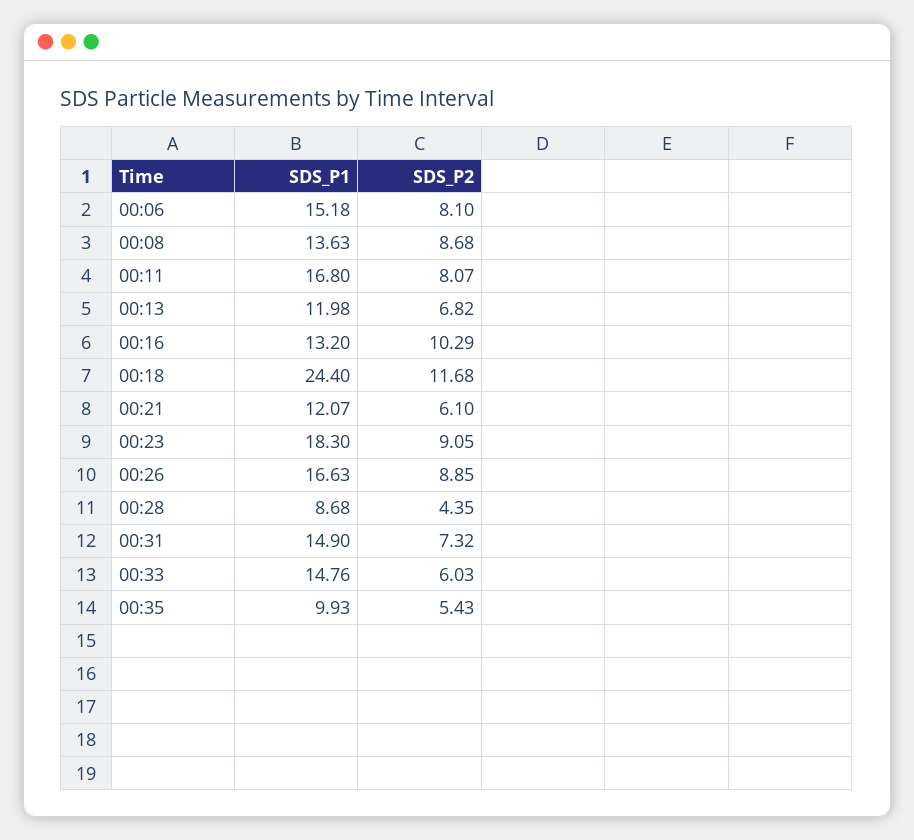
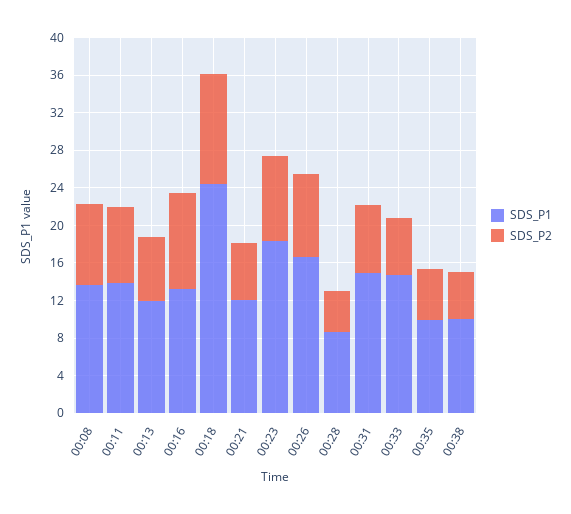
SDS_P1, 00:06: 15.18 -> none
SDS_P2, 00:06: 8.1 -> none
SDS_P1, 00:11: 16.8 -> 14
SDS_P1, 00:38: none -> 10
SDS_P2, 00:38: none -> 5

